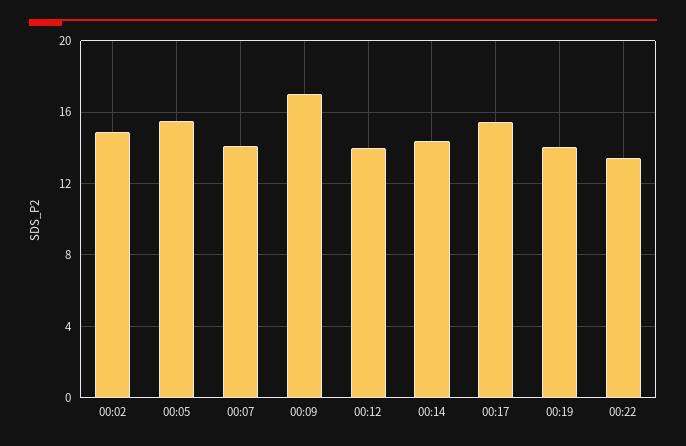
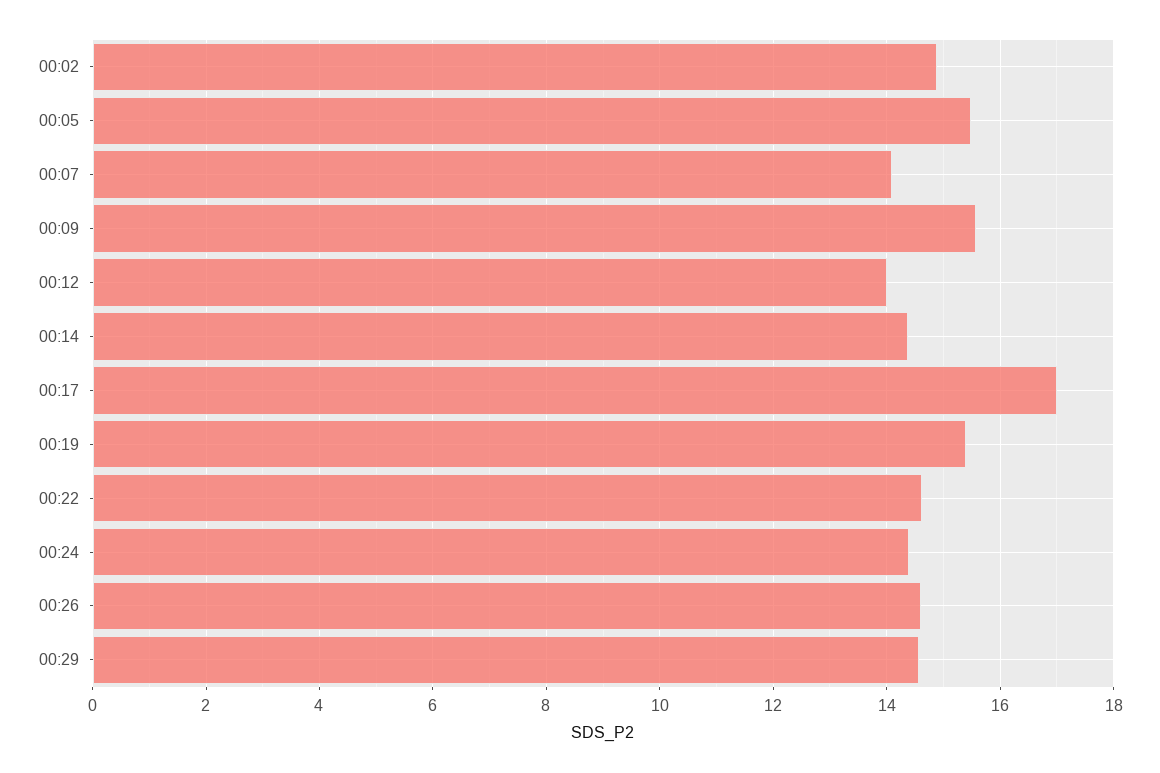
00:09: 17 -> 15.6
00:17: 15.5 -> 17
00:19: 14 -> 15.4
00:22: 13.5 -> 14.6
00:24: none -> 14.4
00:26: none -> 14.6
00:29: none -> 14.6

